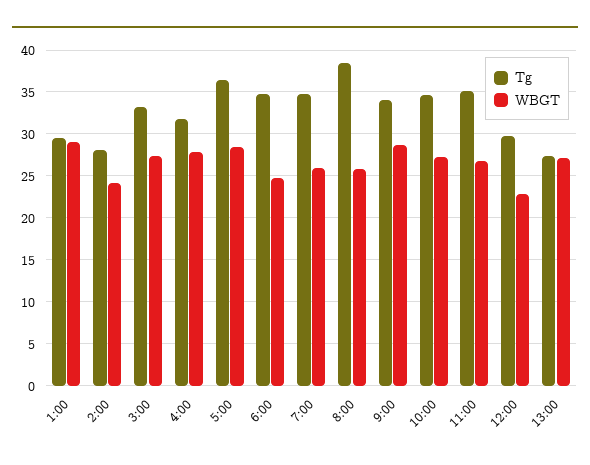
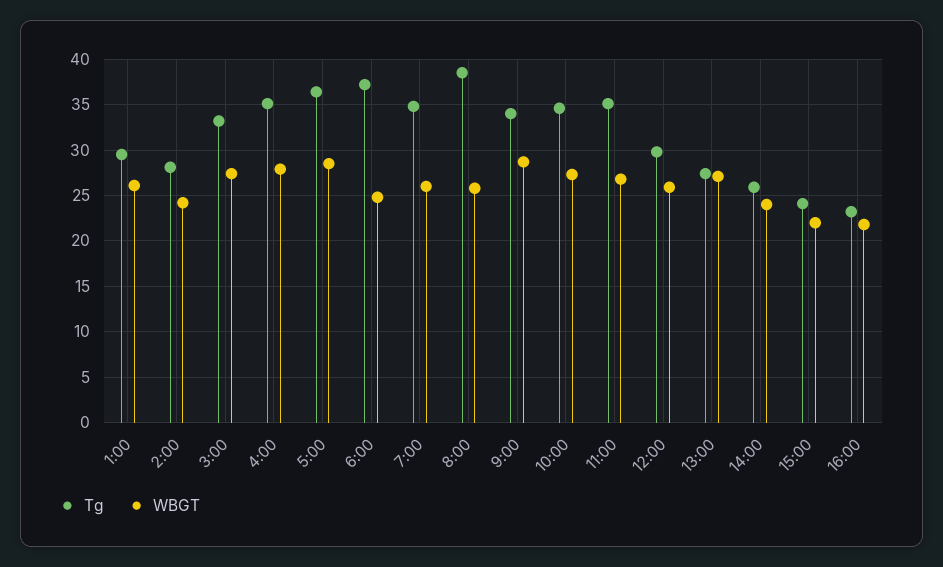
WBGT, 1:00: 29 -> 26
Tg, 4:00: 32 -> 35
Tg, 6:00: 35 -> 37
WBGT, 12:00: 23 -> 26
Tg, 14:00: none -> 26
WBGT, 14:00: none -> 24
Tg, 15:00: none -> 24
WBGT, 15:00: none -> 22
Tg, 16:00: none -> 23
WBGT, 16:00: none -> 22

